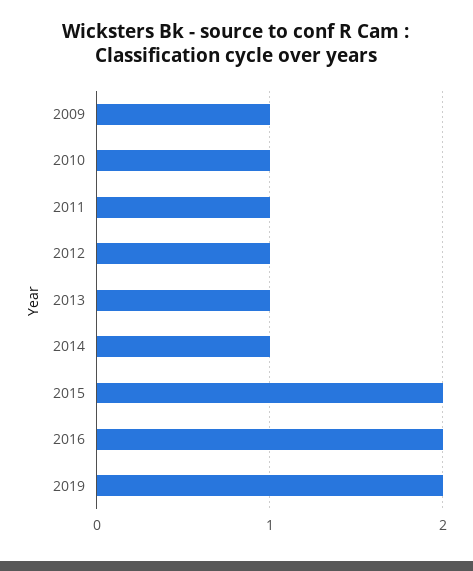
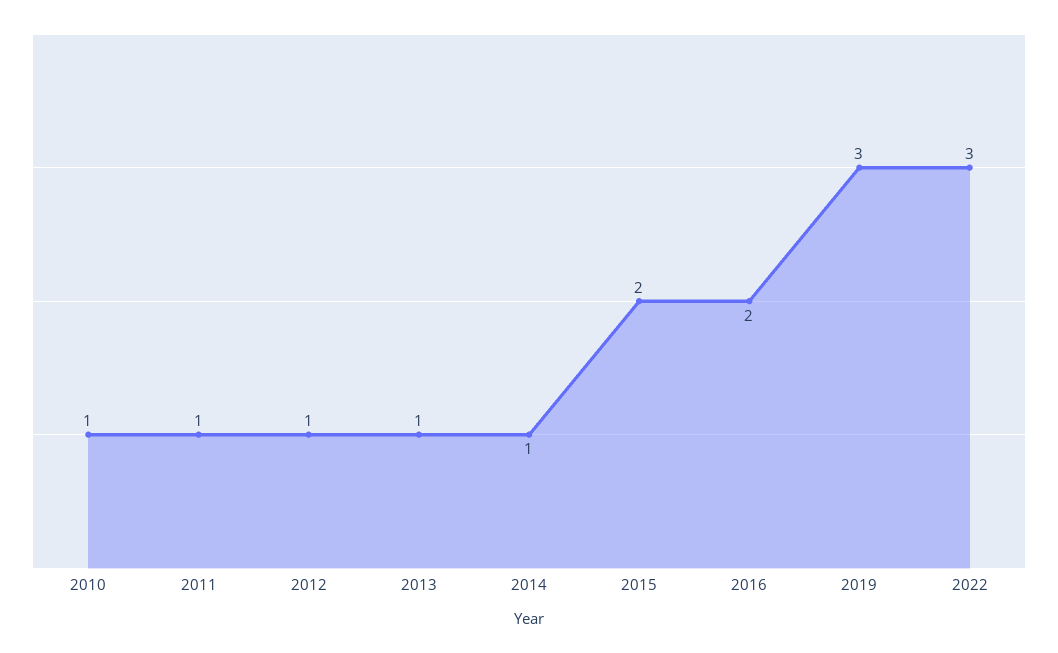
2009: 1 -> none
2019: 2 -> 3
2022: none -> 3

